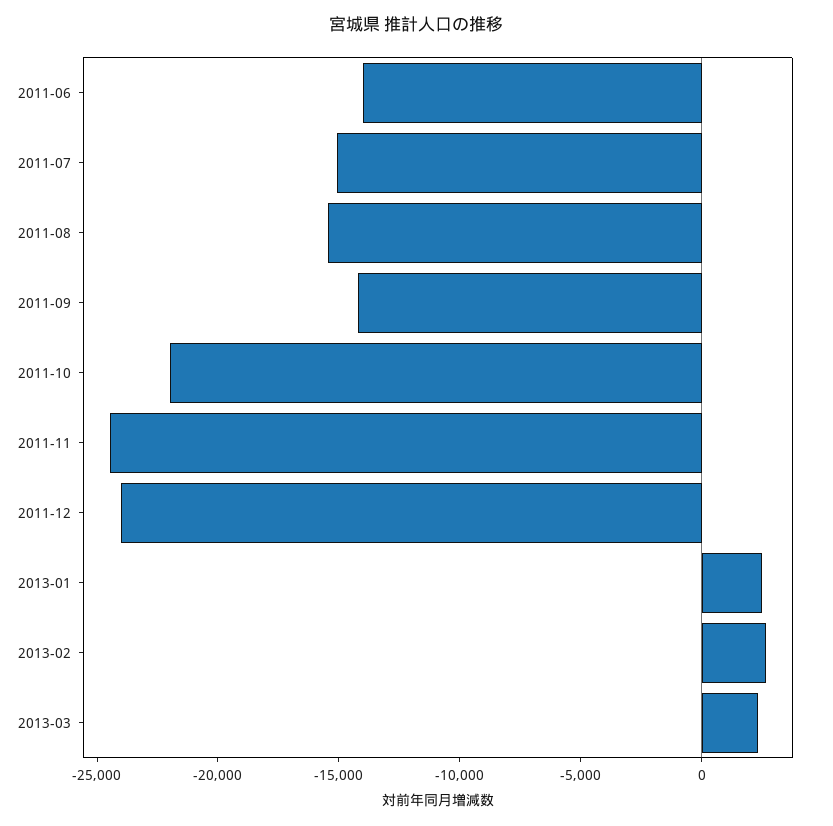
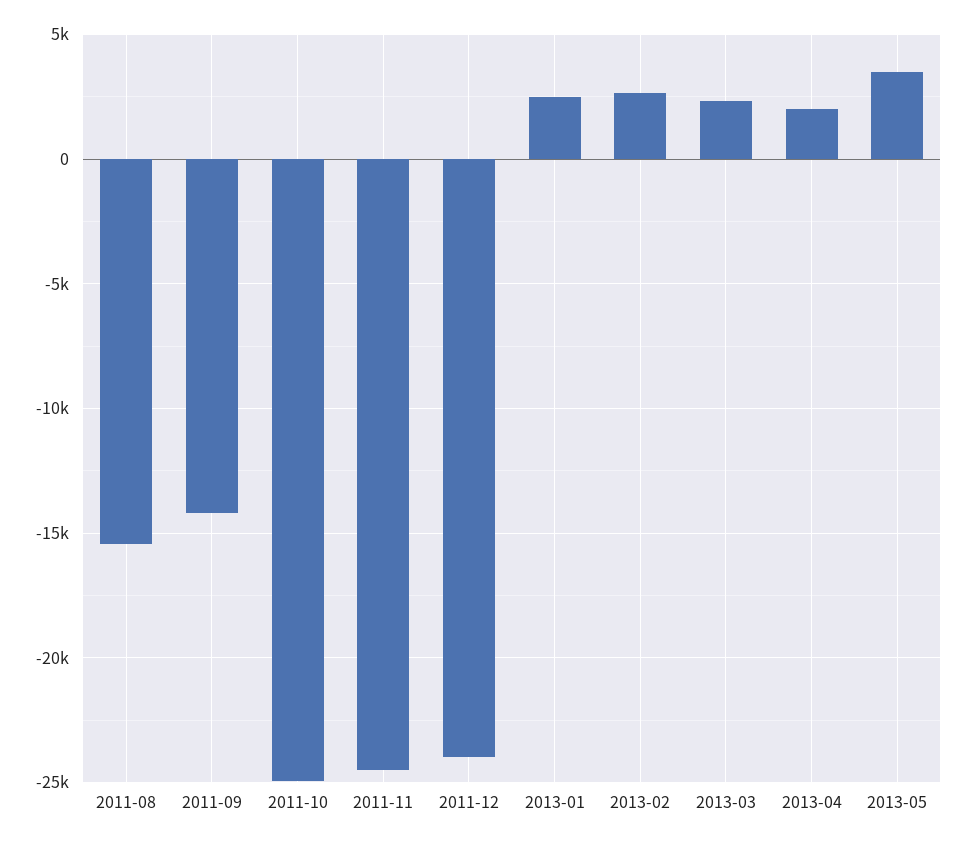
2011-06: -14000 -> none
2011-07: -15000 -> none
2011-10: -22000 -> -25000
2013-04: none -> 2000
2013-05: none -> 3500

